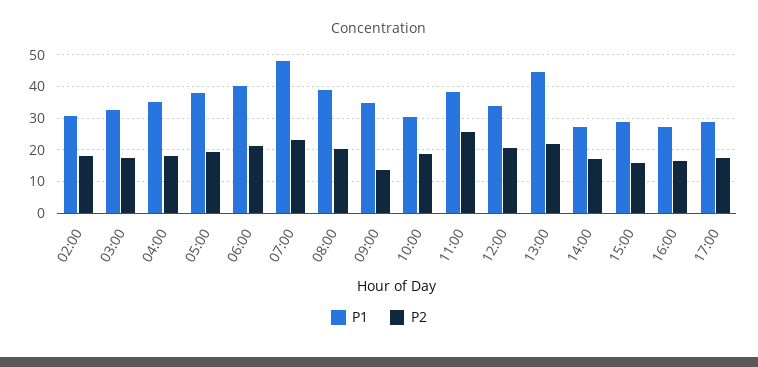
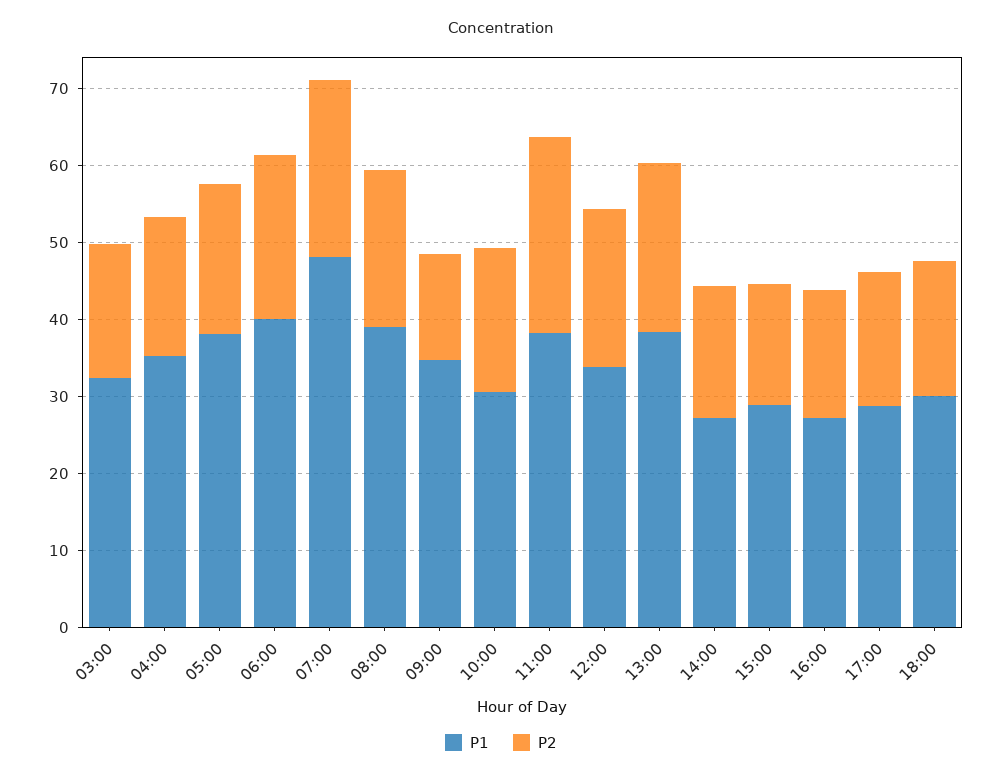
P1, 02:00: 30 -> none
P2, 02:00: 18 -> none
P1, 13:00: 44 -> 38
P1, 18:00: none -> 30
P2, 18:00: none -> 18

